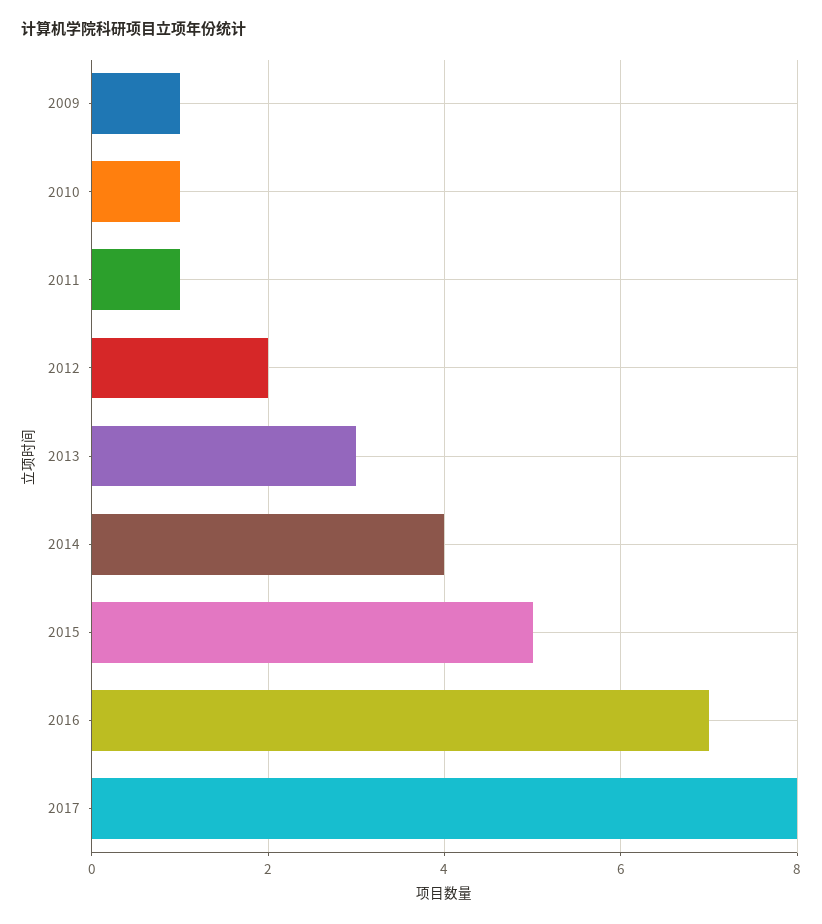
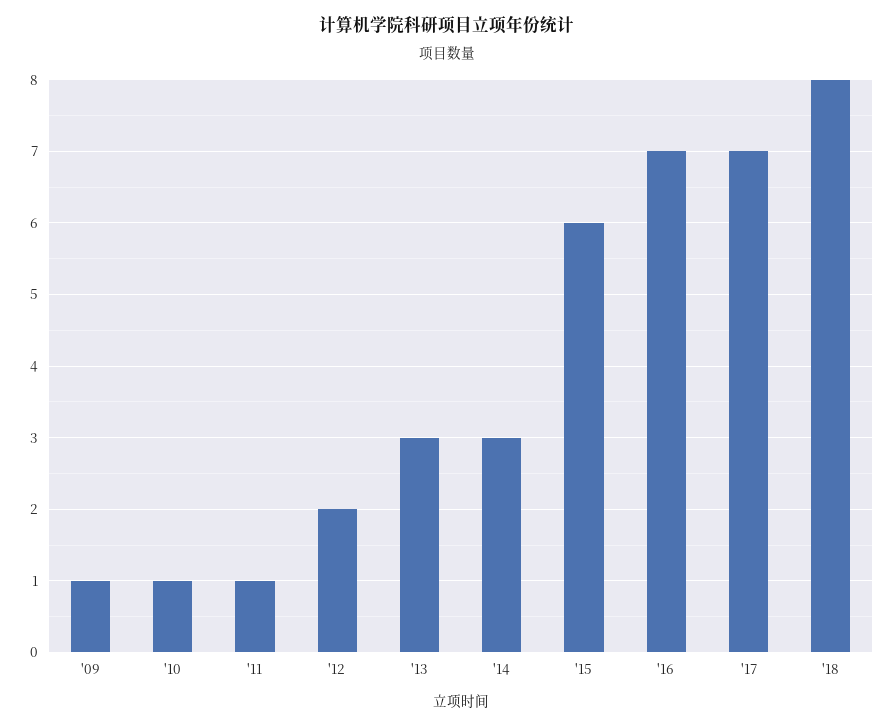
2014: 4 -> 3
2015: 5 -> 6
2017: 8 -> 7
'18: none -> 8

